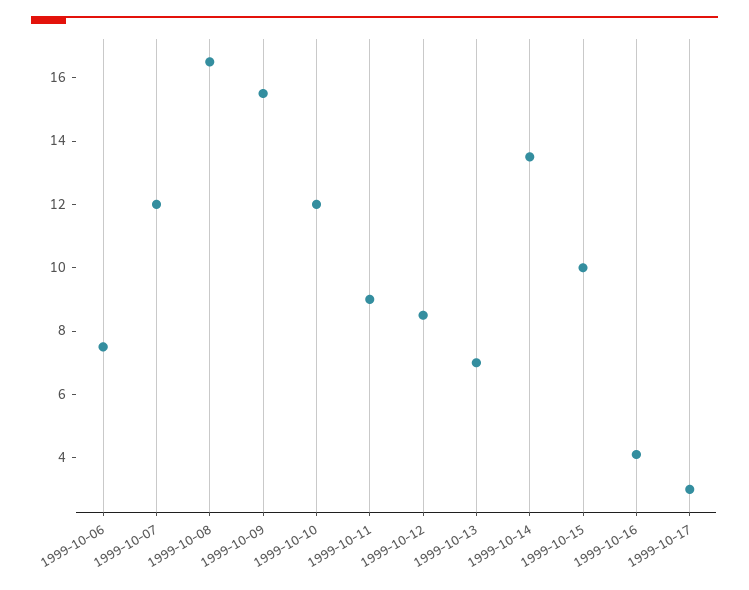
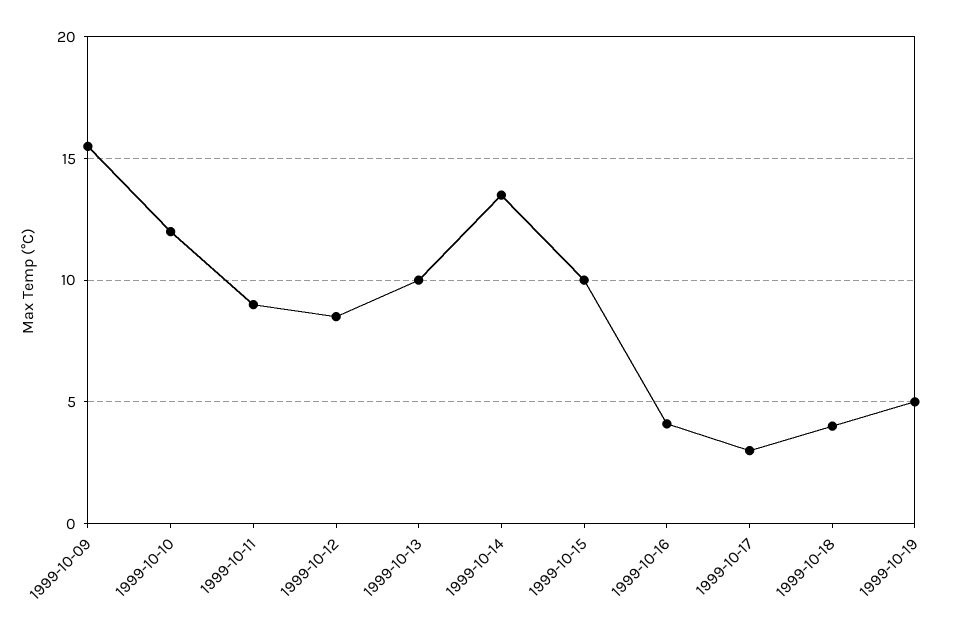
1999-10-06: 7.5 -> none
1999-10-07: 12 -> none
1999-10-08: 16.5 -> none
1999-10-13: 7 -> 10
1999-10-18: none -> 4
1999-10-19: none -> 5

